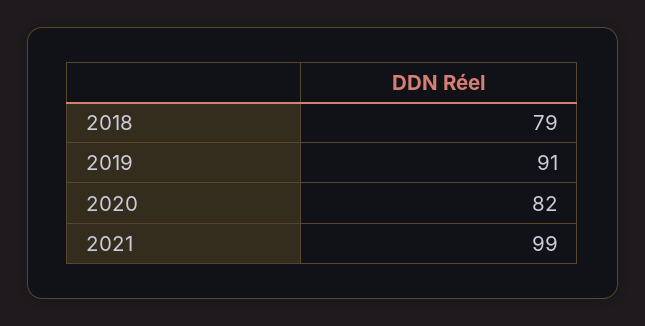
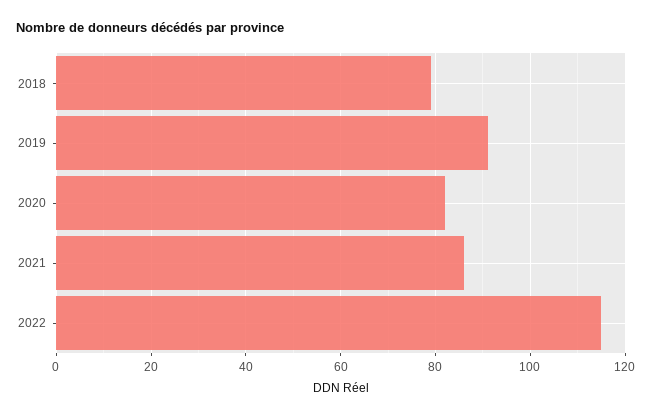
2021: 99 -> 85
2022: none -> 115

